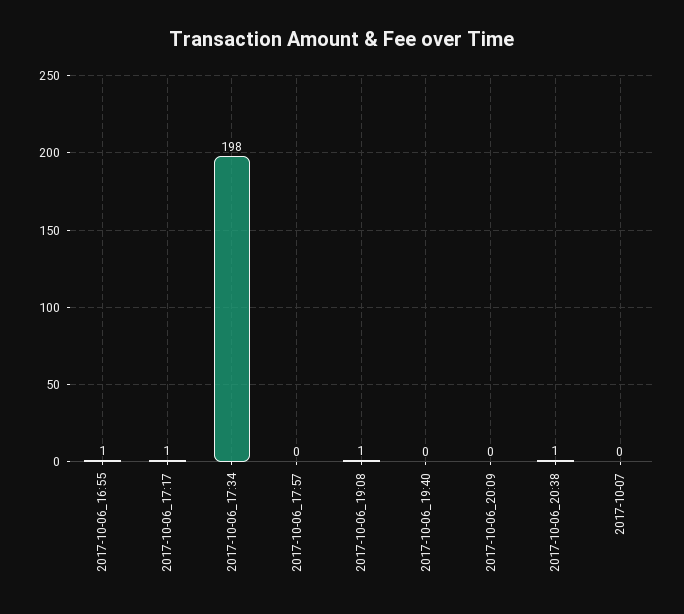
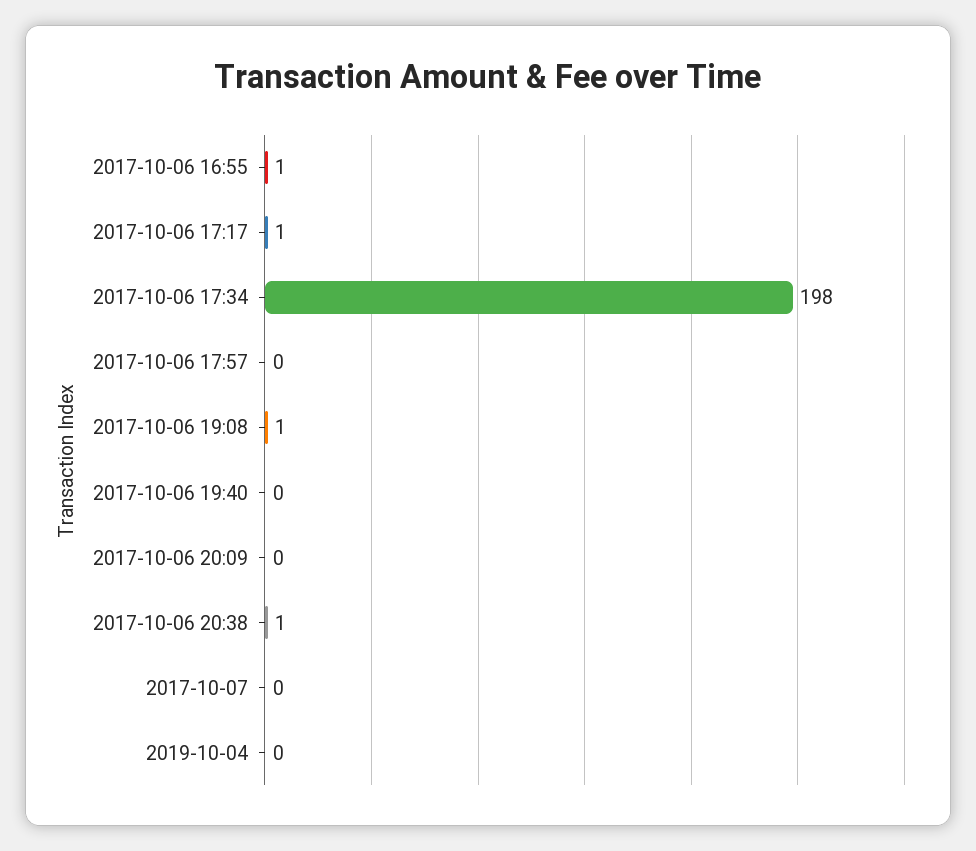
2019-10-04: none -> 0

